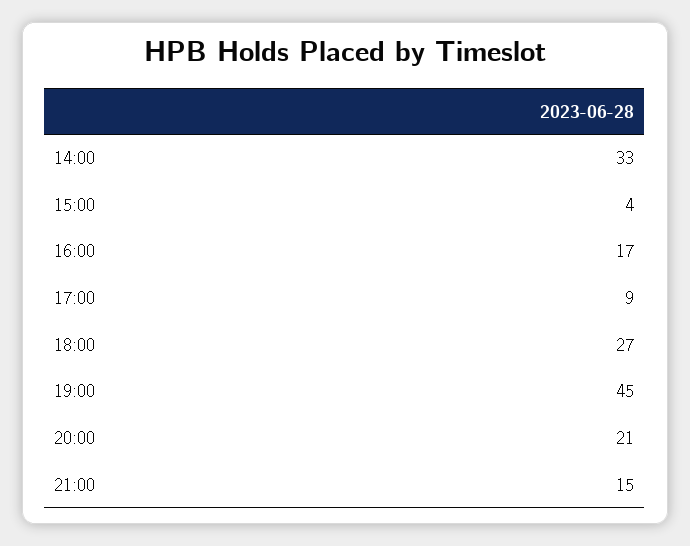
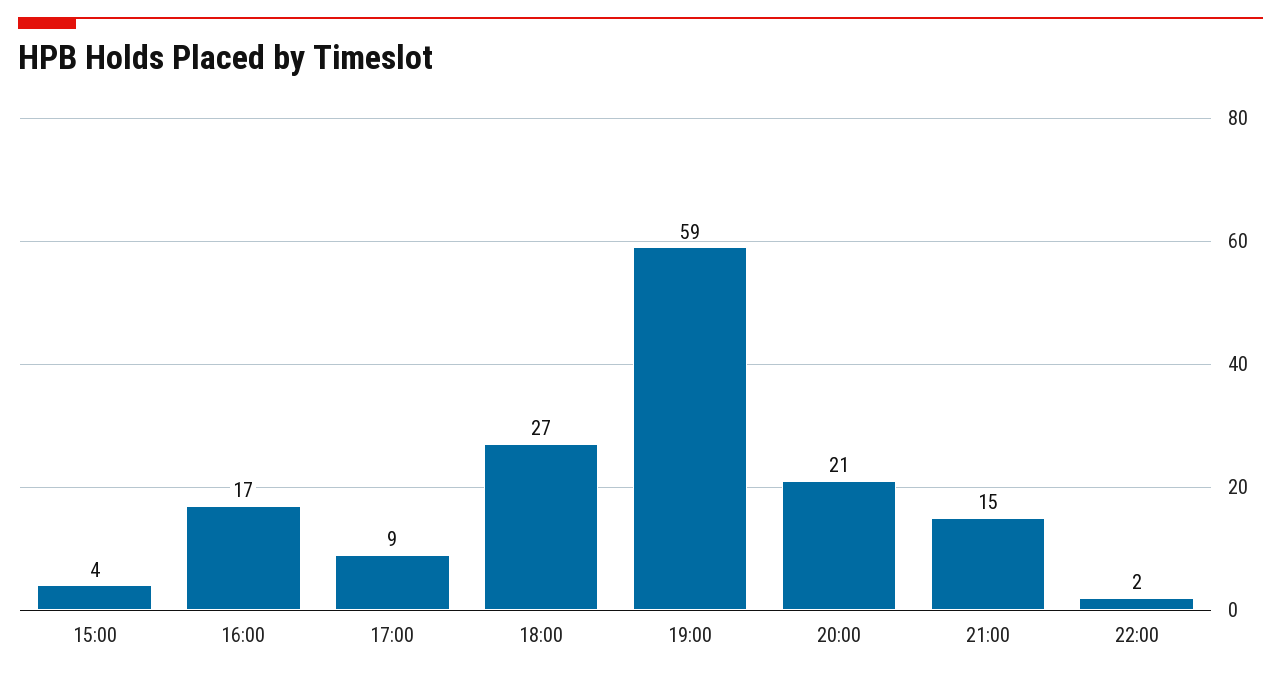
14:00: 33 -> none
19:00: 45 -> 59
22:00: none -> 2

